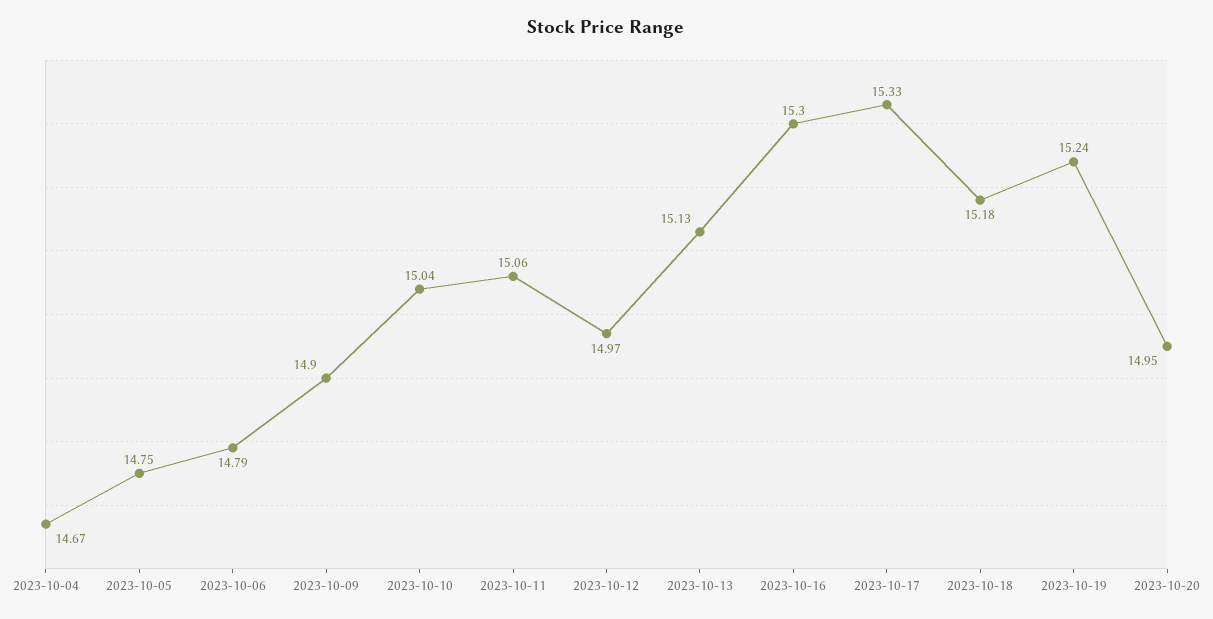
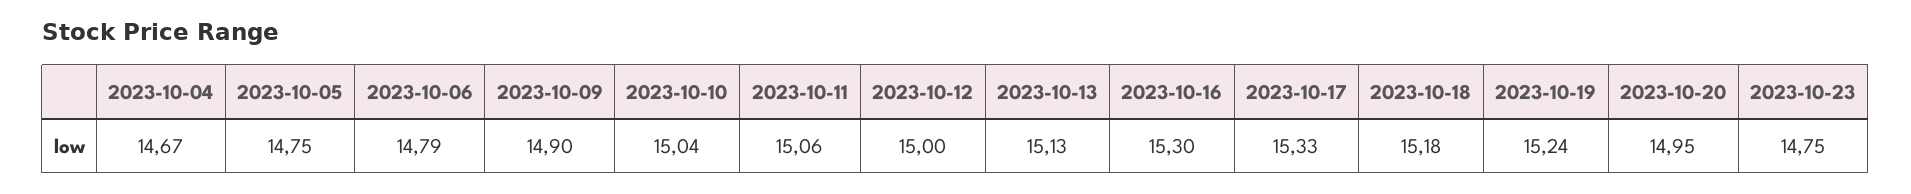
2023-10-12: 14.97 -> 15
2023-10-23: none -> 14.75

